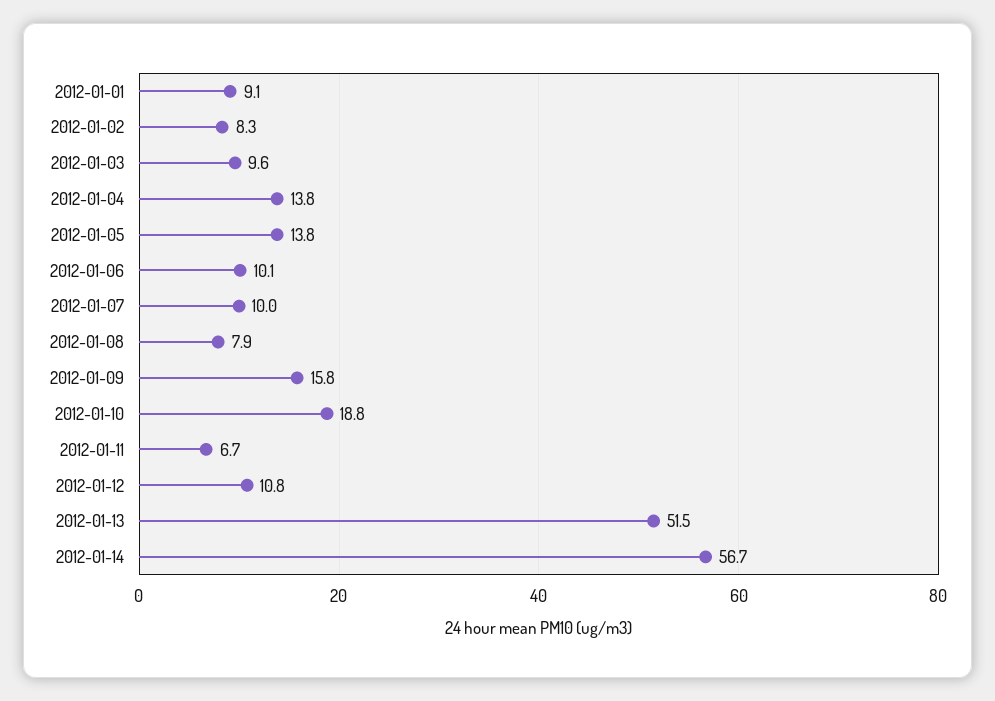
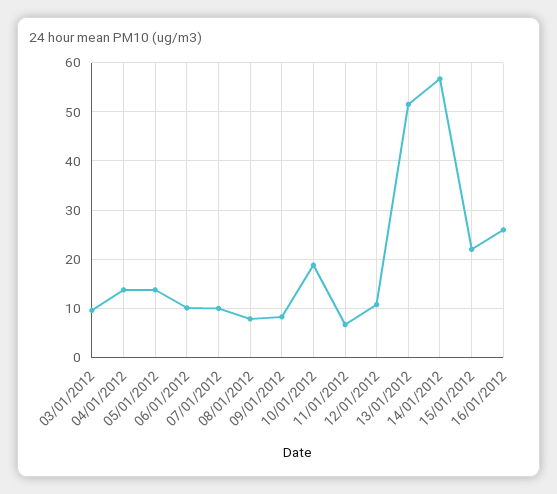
2012-01-01: 9.1 -> none
2012-01-02: 8.3 -> none
2012-01-09: 15.8 -> 8
15/01/2012: none -> 22
16/01/2012: none -> 26

